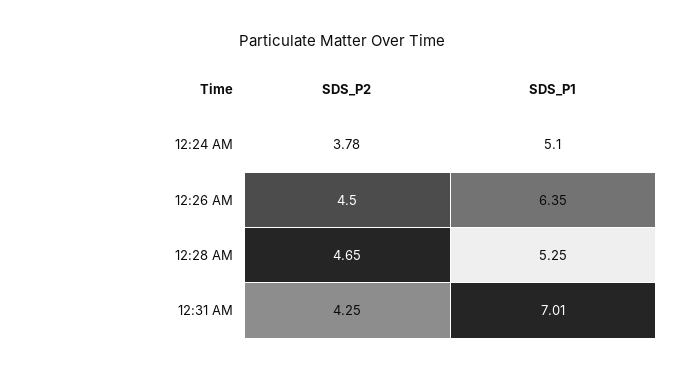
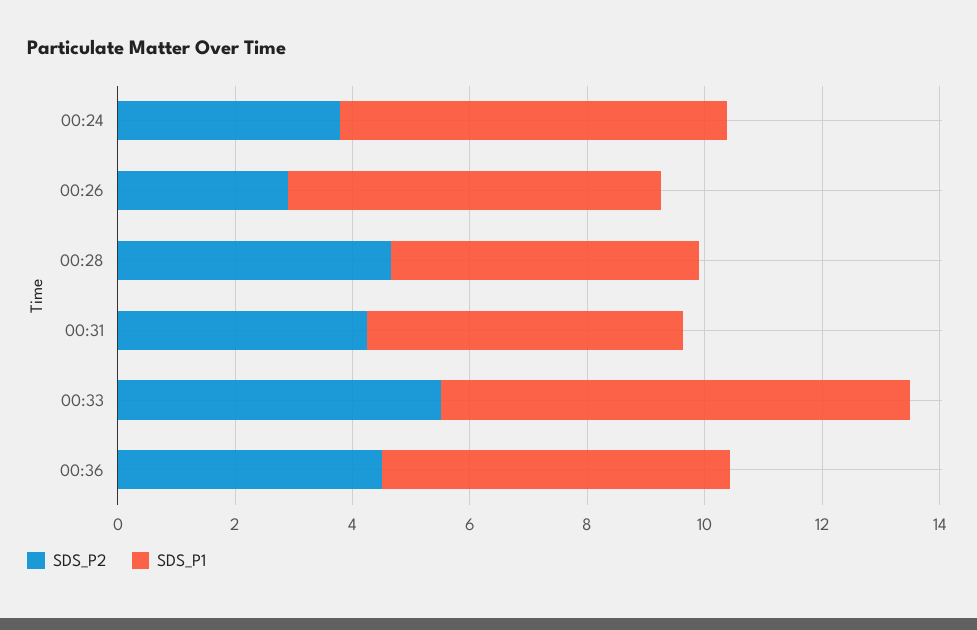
SDS_P1, 12:24 AM: 5.1 -> 6.5
SDS_P2, 12:26 AM: 4.5 -> 3
SDS_P1, 12:31 AM: 7.01 -> 5.5
SDS_P2, 00:33: none -> 5.5
SDS_P1, 00:33: none -> 8
SDS_P2, 00:36: none -> 4.5
SDS_P1, 00:36: none -> 6

